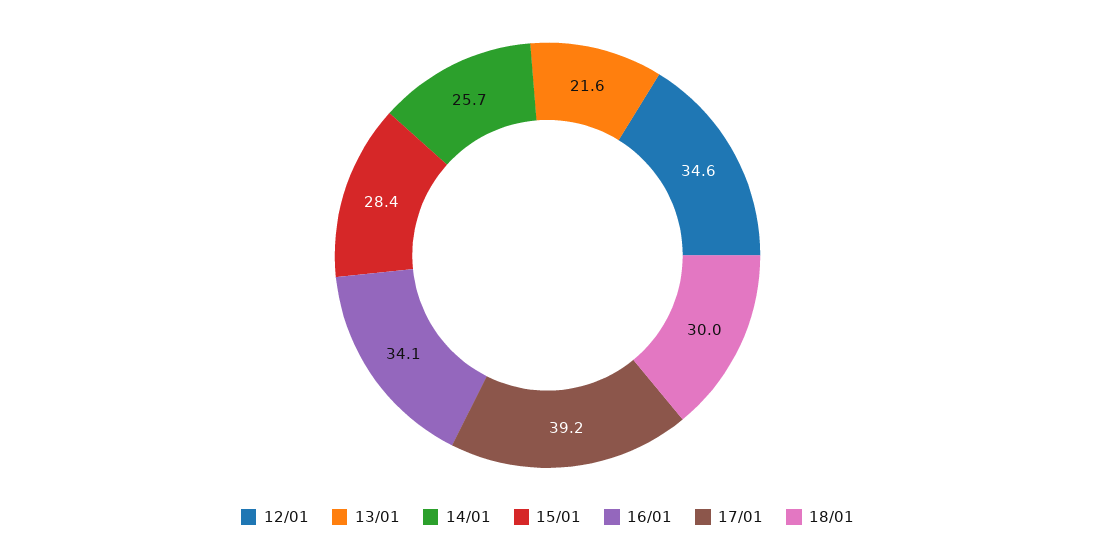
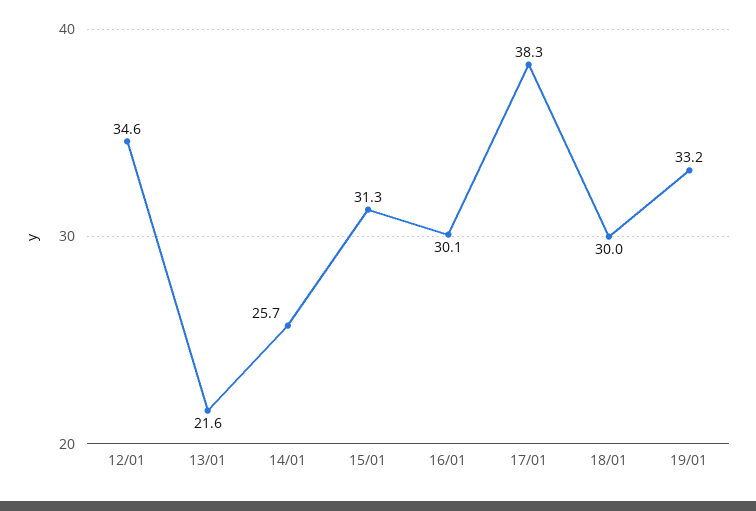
15/01: 28.4 -> 31.3
16/01: 34.1 -> 30.1
17/01: 39.2 -> 38.3
19/01: none -> 33.2

